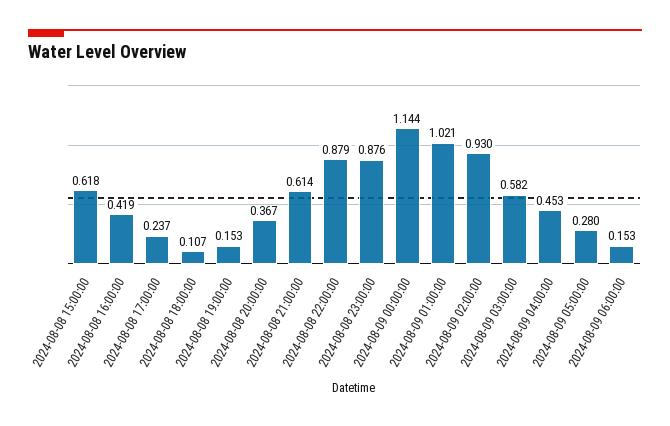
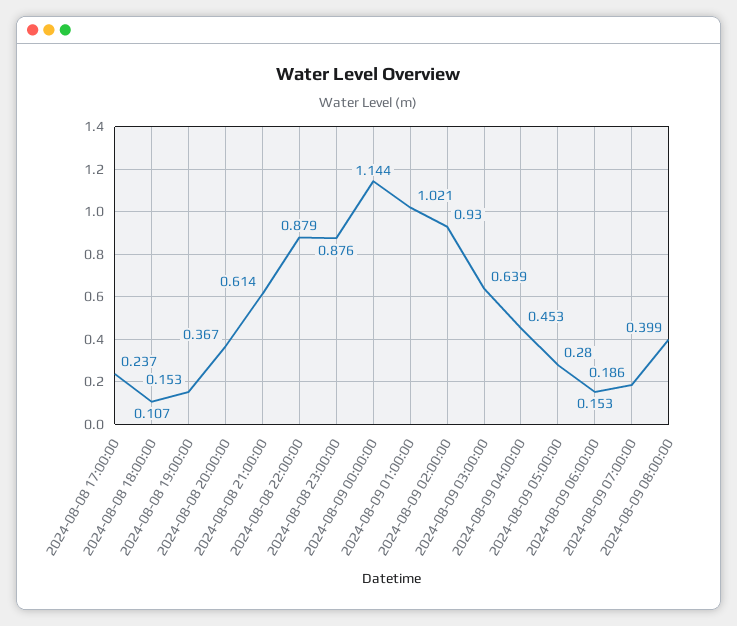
2024-08-08 15:00:00: 0.618 -> none
2024-08-08 16:00:00: 0.419 -> none
2024-08-09 03:00:00: 0.582 -> 0.639
2024-08-09 07:00:00: none -> 0.186
2024-08-09 08:00:00: none -> 0.399

